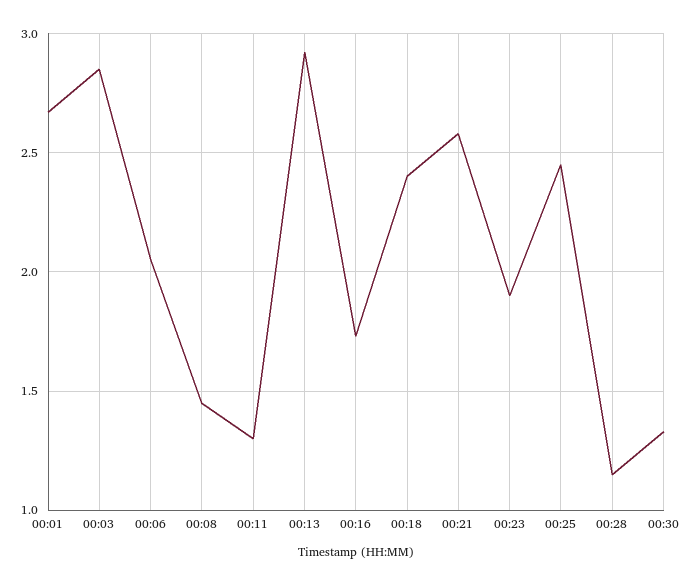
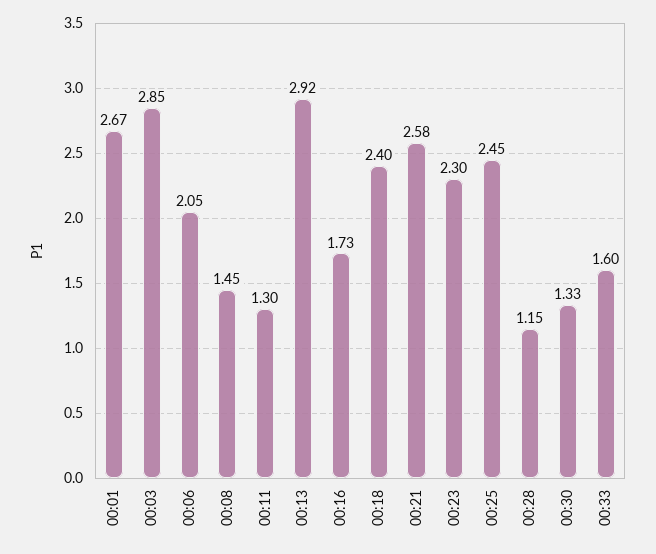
00:23: 1.9 -> 2.3
00:33: none -> 1.6

